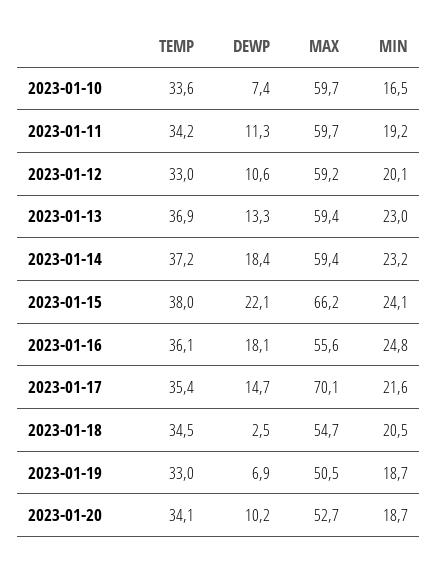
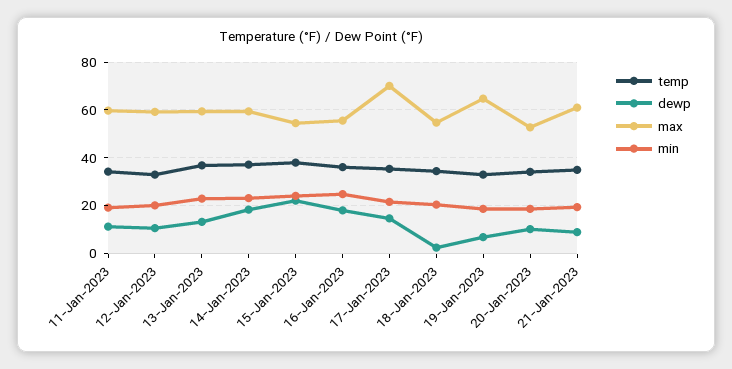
TEMP, 2023-01-10: 33.6 -> none
DEWP, 2023-01-10: 7.4 -> none
MAX, 2023-01-10: 59.7 -> none
MIN, 2023-01-10: 16.5 -> none
MAX, 2023-01-15: 66.2 -> 55
MAX, 2023-01-19: 50.5 -> 65
TEMP, 21-Jan-2023: none -> 35
DEWP, 21-Jan-2023: none -> 10
MAX, 21-Jan-2023: none -> 60
MIN, 21-Jan-2023: none -> 20

